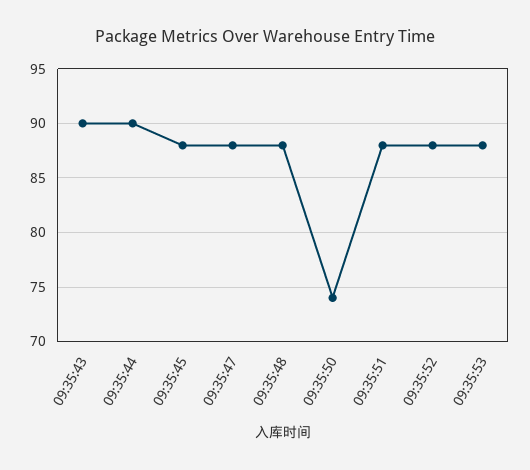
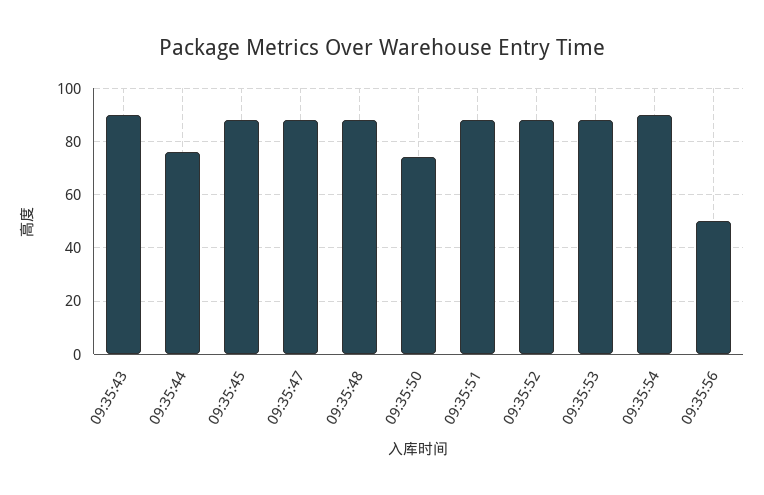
09:35:44: 90 -> 75
09:35:54: none -> 90
09:35:56: none -> 50

